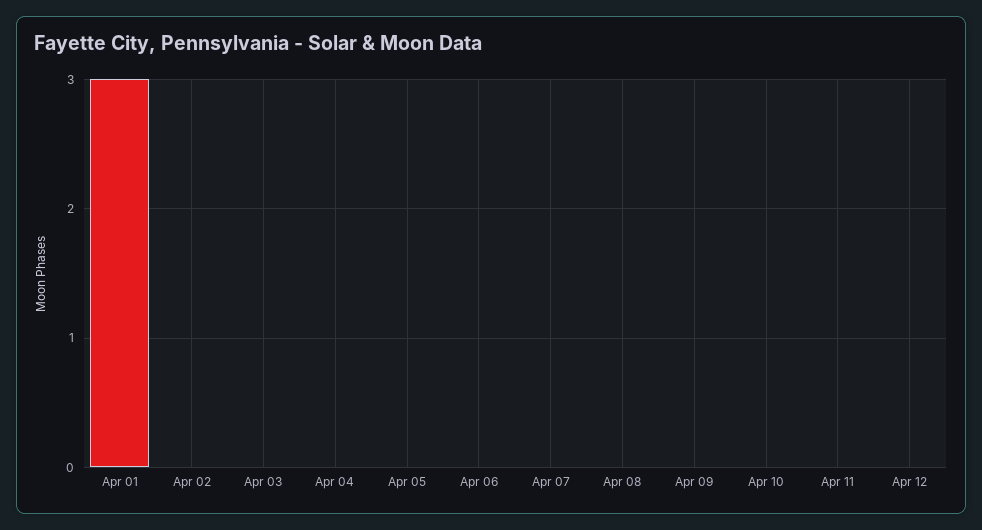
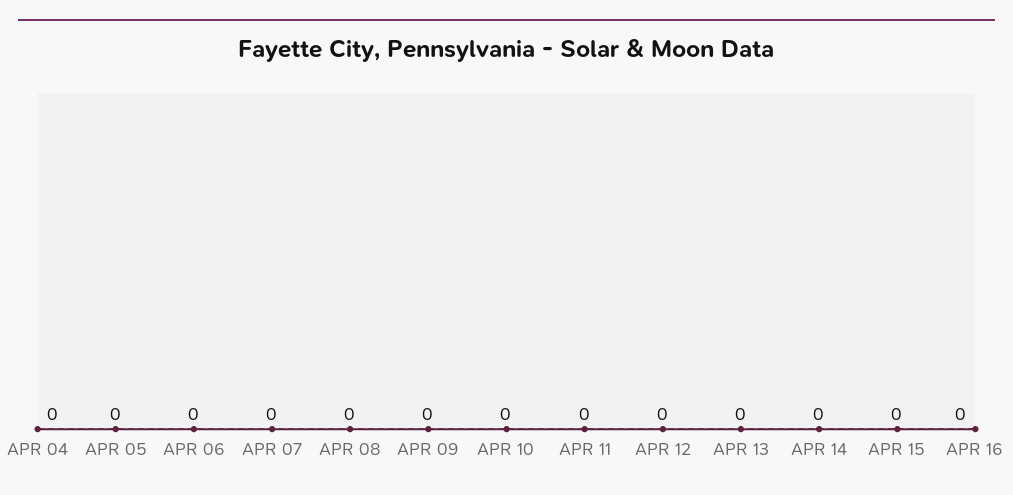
Apr 01: 3 -> none
Apr 02: 0 -> none
Apr 03: 0 -> none
APR 13: none -> 0
APR 14: none -> 0
APR 15: none -> 0
APR 16: none -> 0

